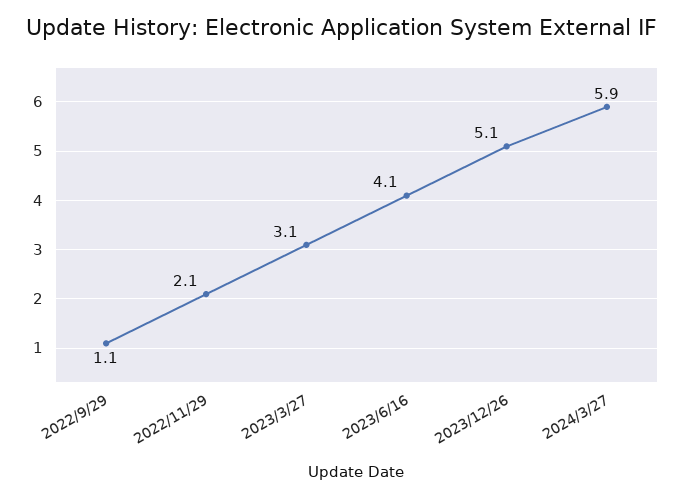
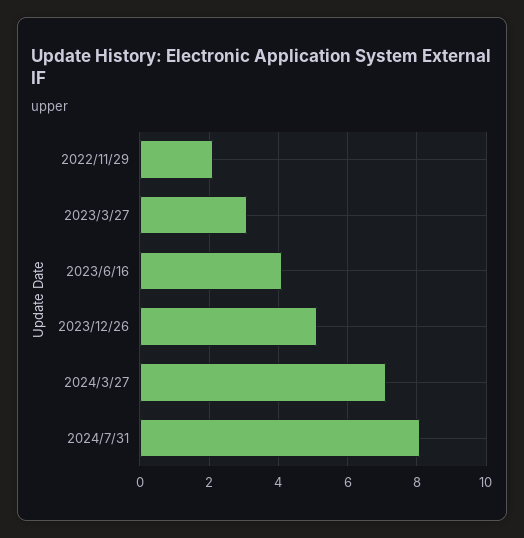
2022/9/29: 1.1 -> none
2024/3/27: 5.9 -> 7
2024/7/31: none -> 8

